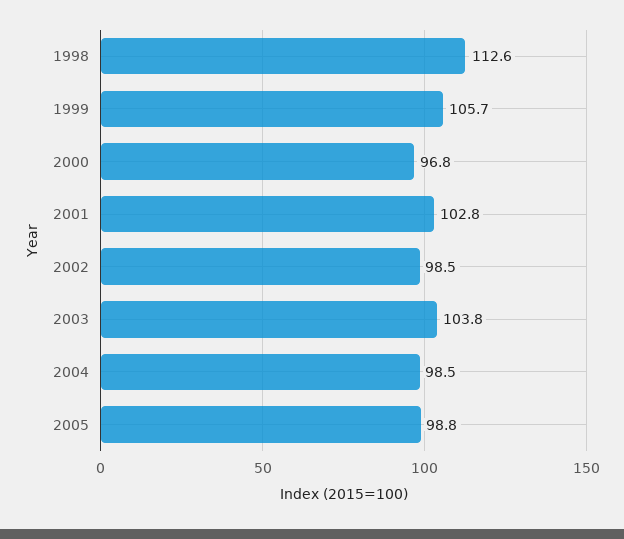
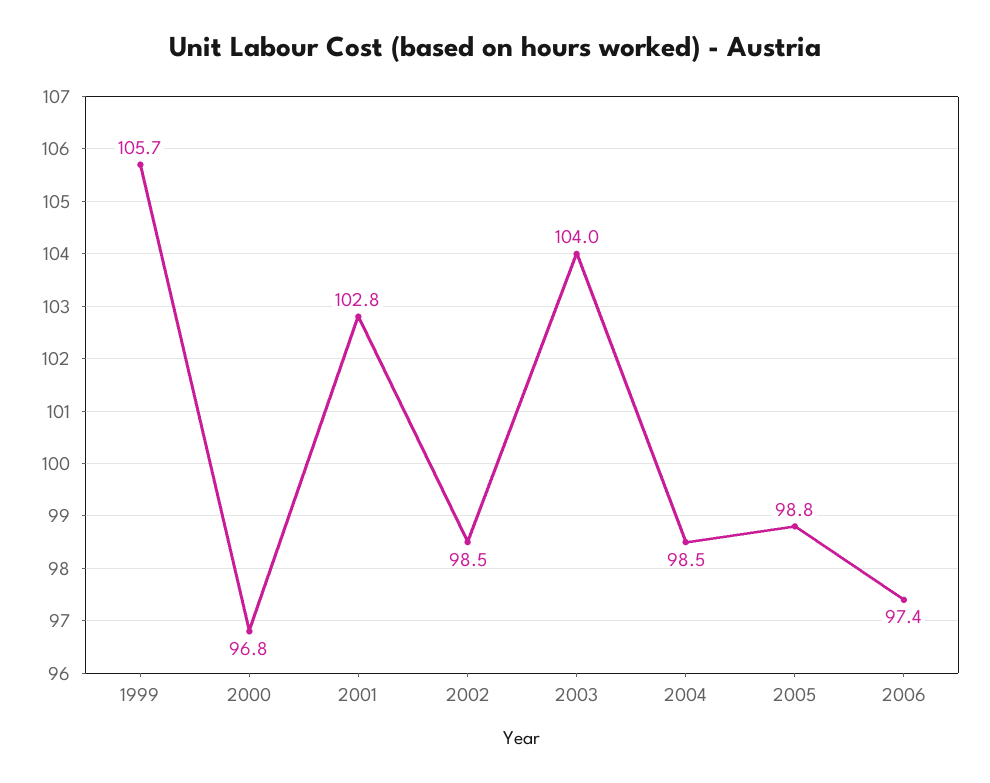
1998: 112.6 -> none
2003: 103.8 -> 104
2006: none -> 97.4

